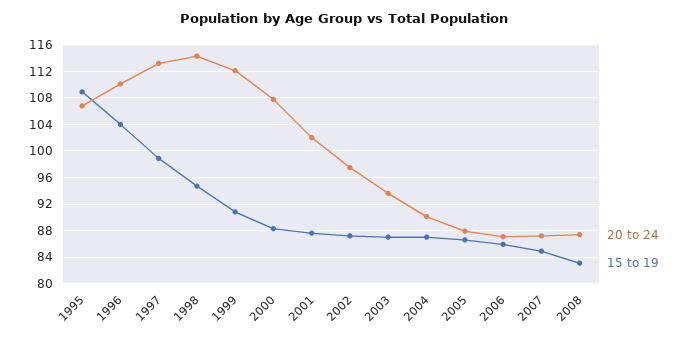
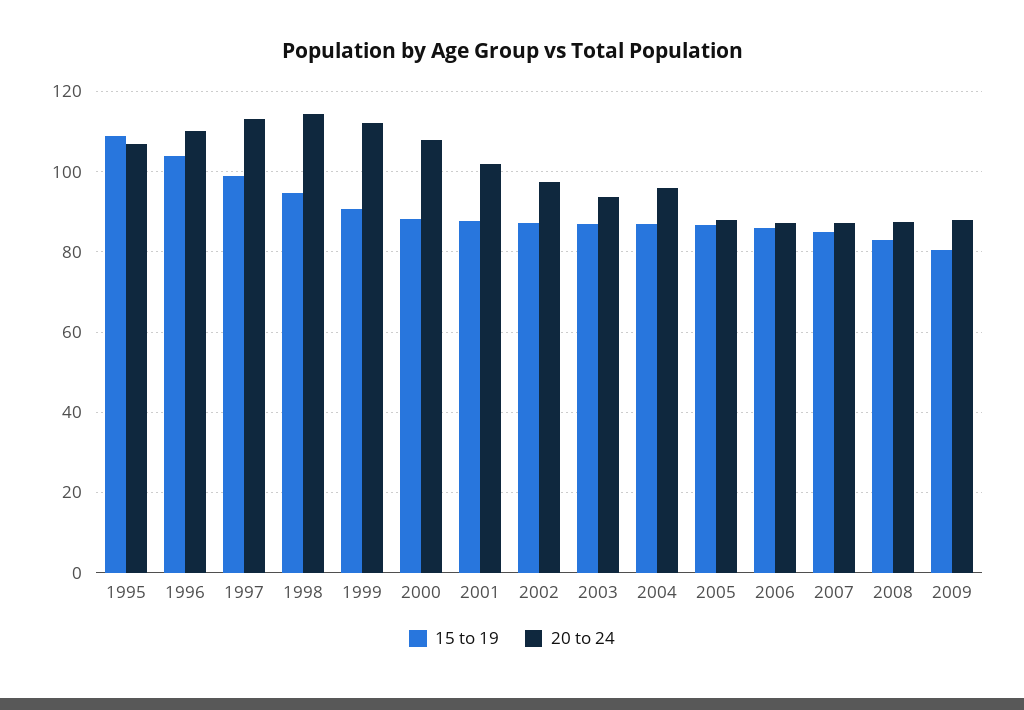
20 to 24, 2004: 90 -> 96
15 to 19, 2009: none -> 80
20 to 24, 2009: none -> 88

